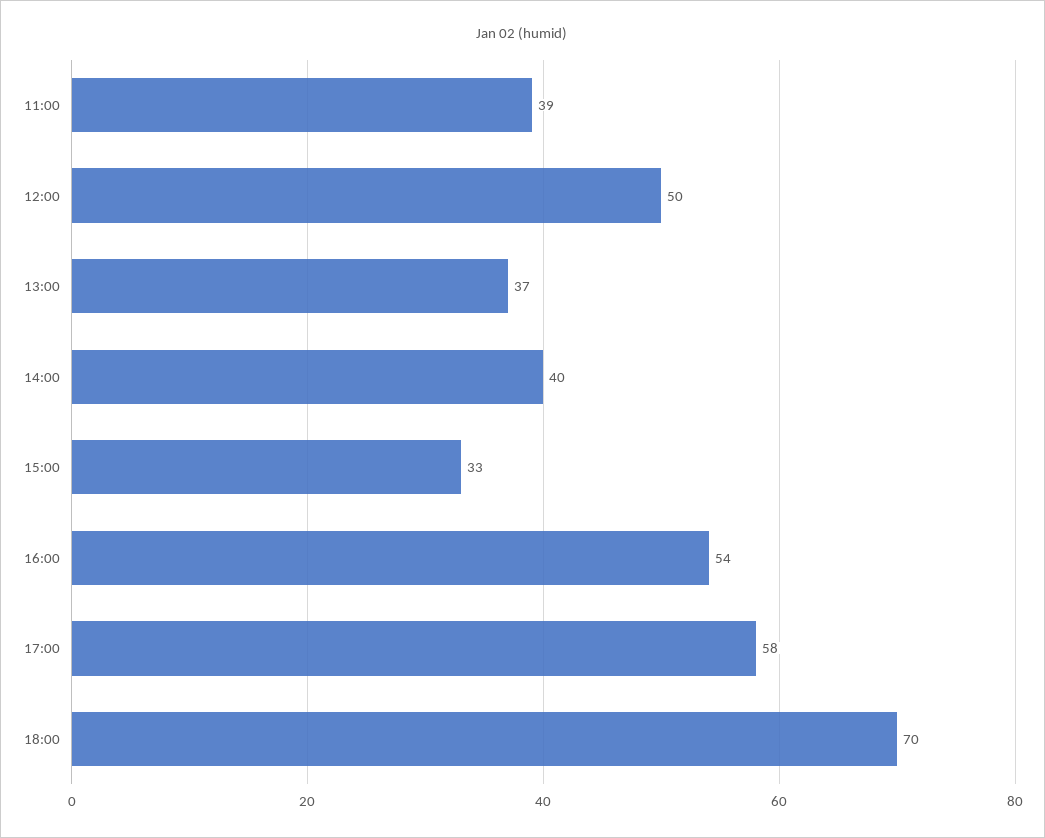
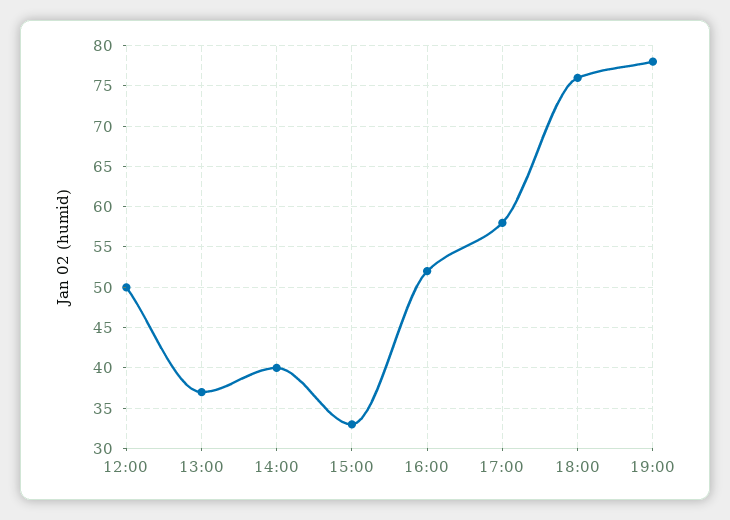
11:00: 39 -> none
16:00: 54 -> 52
18:00: 70 -> 76
19:00: none -> 78

